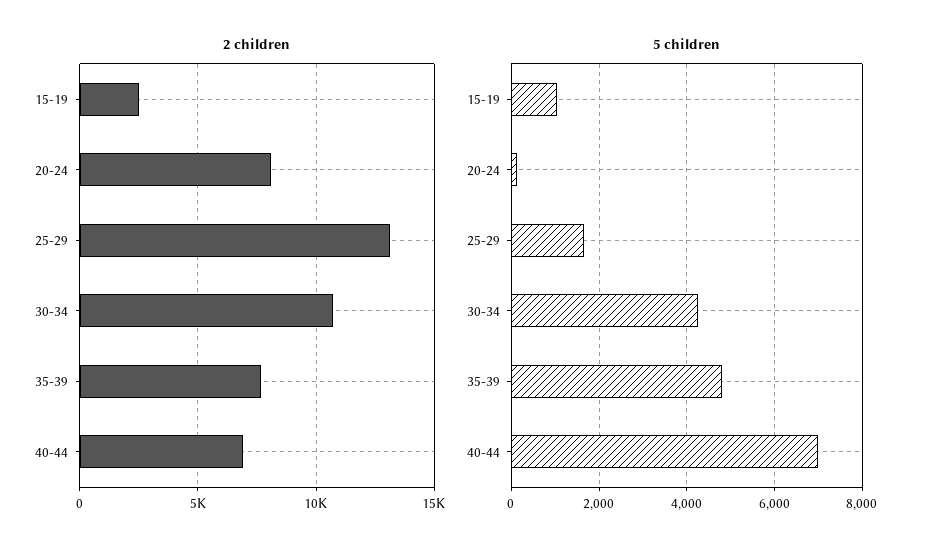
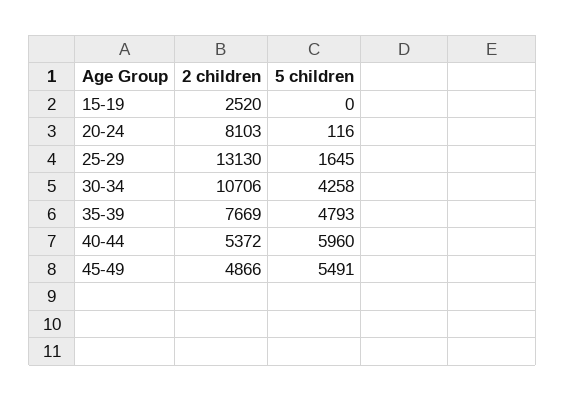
2 children, 40-44: 7000 -> 5372
5 children, 15-19: 1000 -> 0
5 children, 40-44: 7000 -> 5960
2 children, 45-49: none -> 4866
5 children, 45-49: none -> 5491

